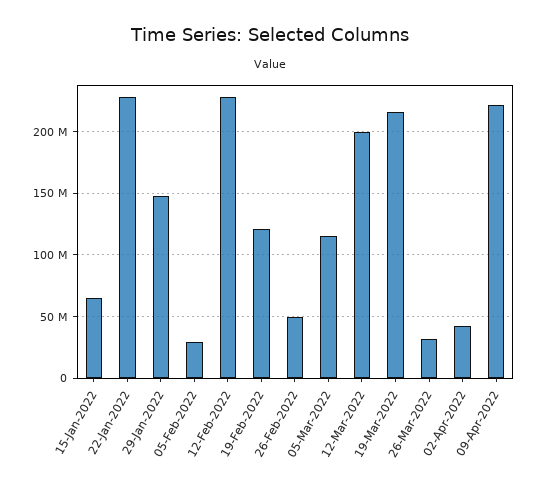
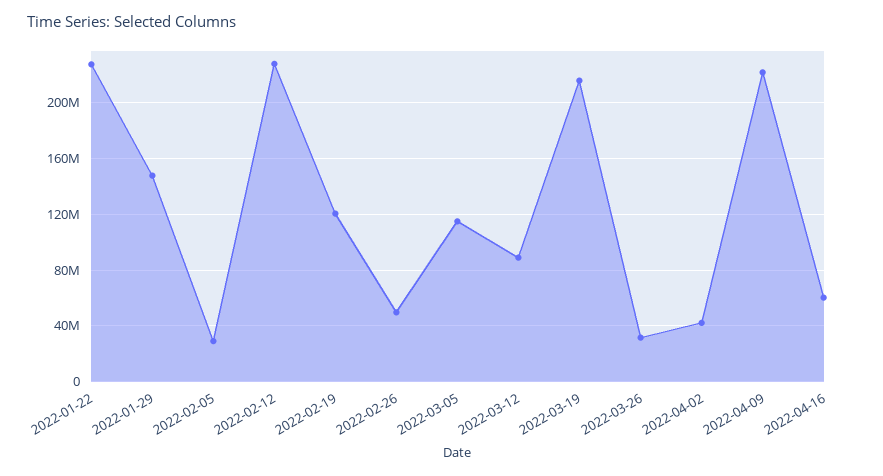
15-Jan-2022: 65000000 -> none
12-Mar-2022: 200000000 -> 90000000
2022-04-16: none -> 60000000

